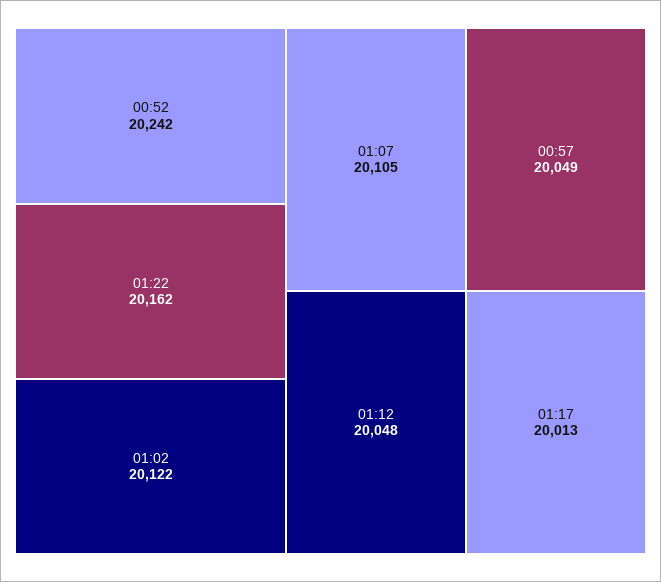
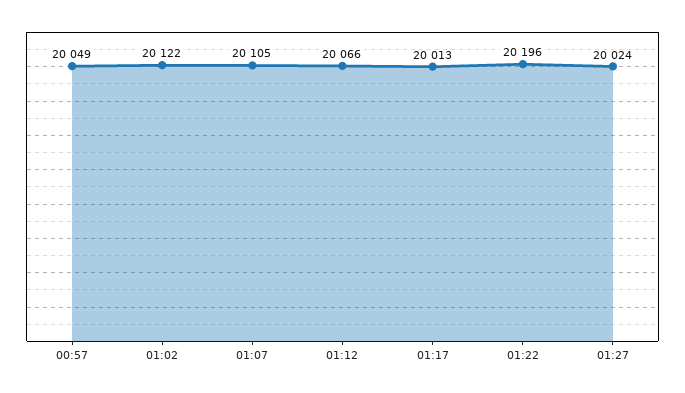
00:52: 20242 -> none
01:22: 20162 -> 20196
01:12: 20048 -> 20066
01:27: none -> 20024

